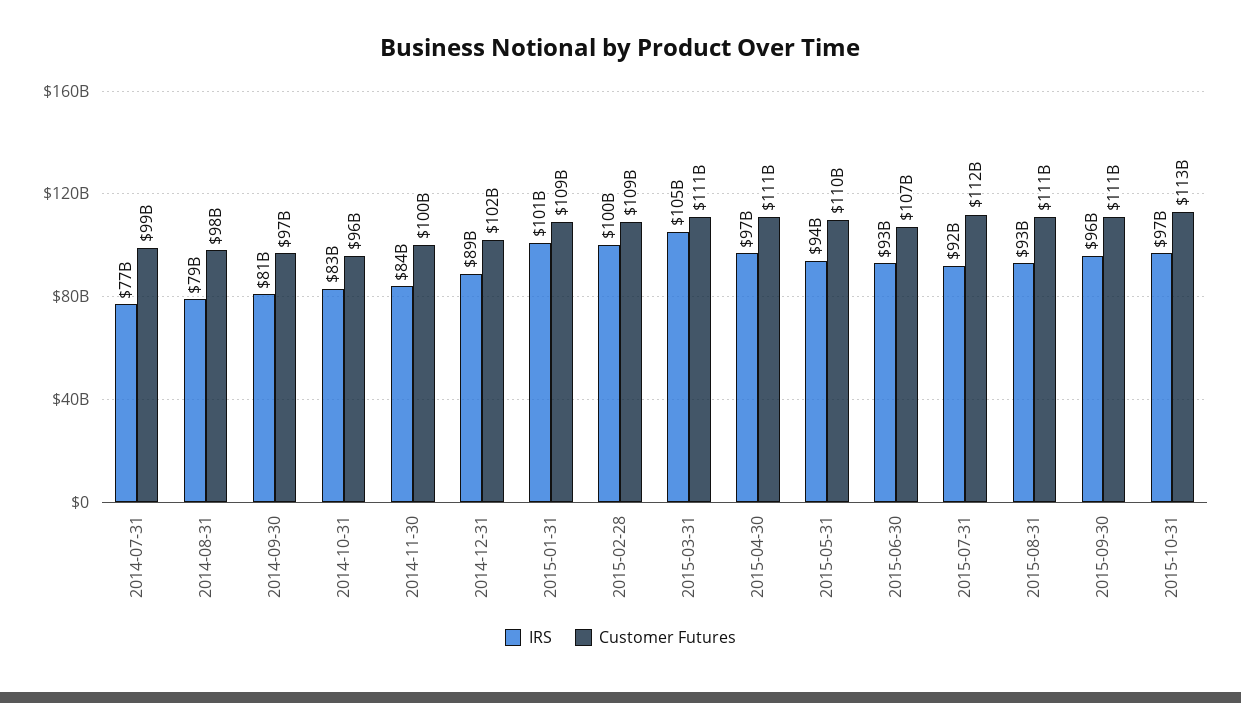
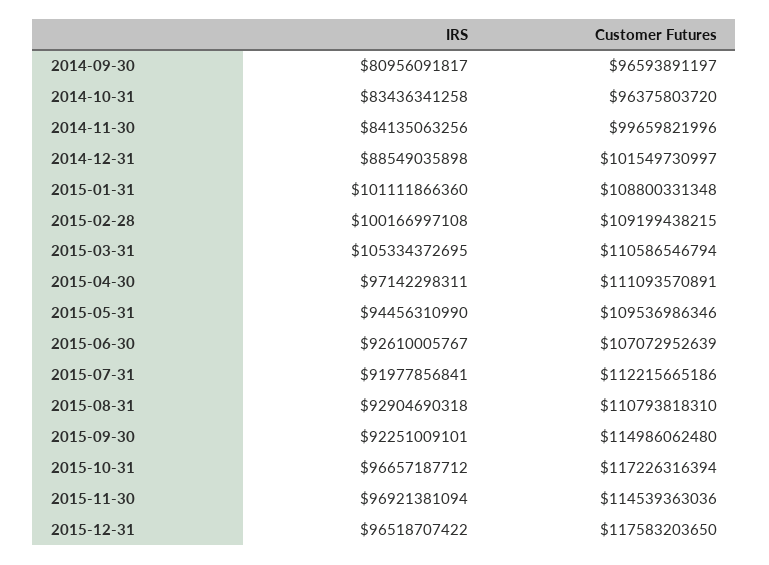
IRS, 2014-07-31: 77000000000 -> none
Customer Futures, 2014-07-31: 99000000000 -> none
IRS, 2014-08-31: 79000000000 -> none
Customer Futures, 2014-08-31: 98000000000 -> none
IRS, 2015-09-30: 96000000000 -> 92251009101
Customer Futures, 2015-09-30: 111000000000 -> 114986062480
Customer Futures, 2015-10-31: 113000000000 -> 117226316394
IRS, 2015-11-30: none -> 96921381094
Customer Futures, 2015-11-30: none -> 114539363036
IRS, 2015-12-31: none -> 96518707422
Customer Futures, 2015-12-31: none -> 117583203650

